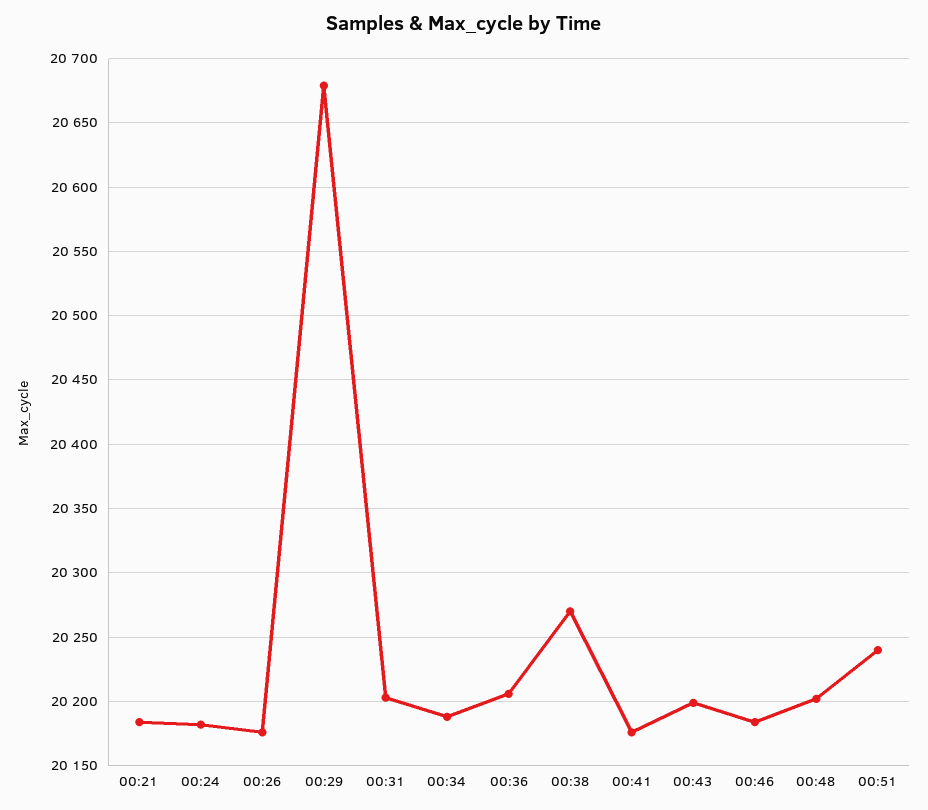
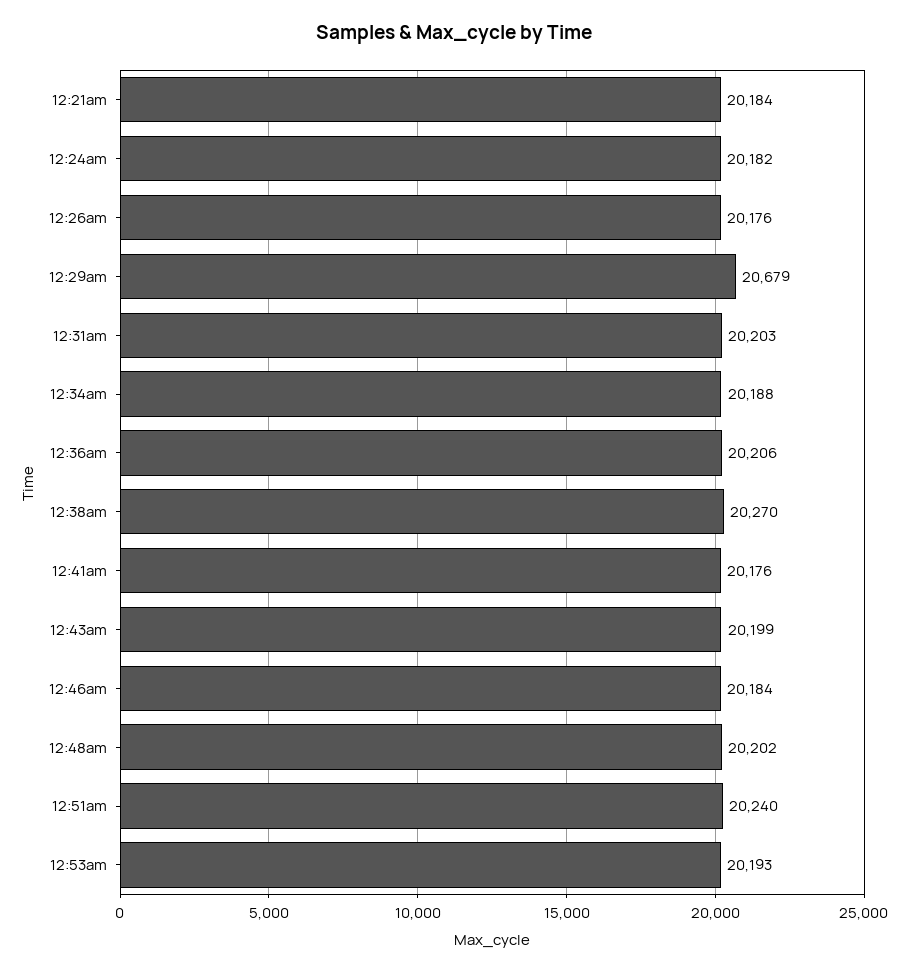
12:53am: none -> 20193

